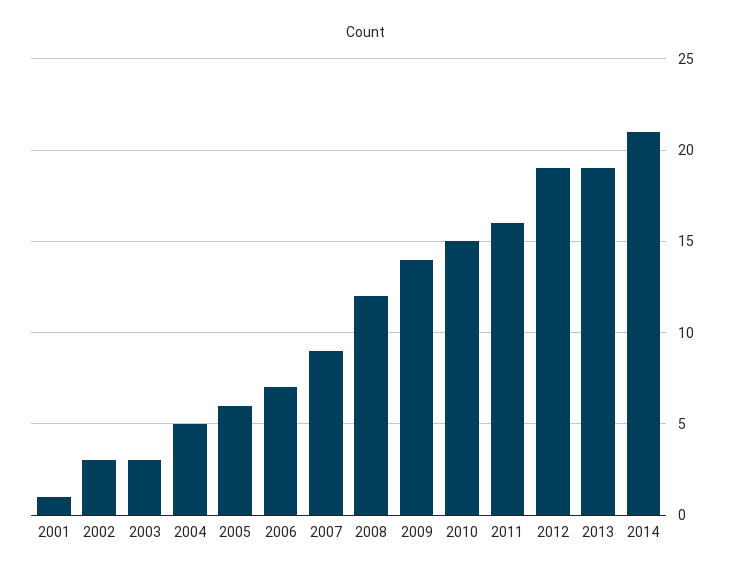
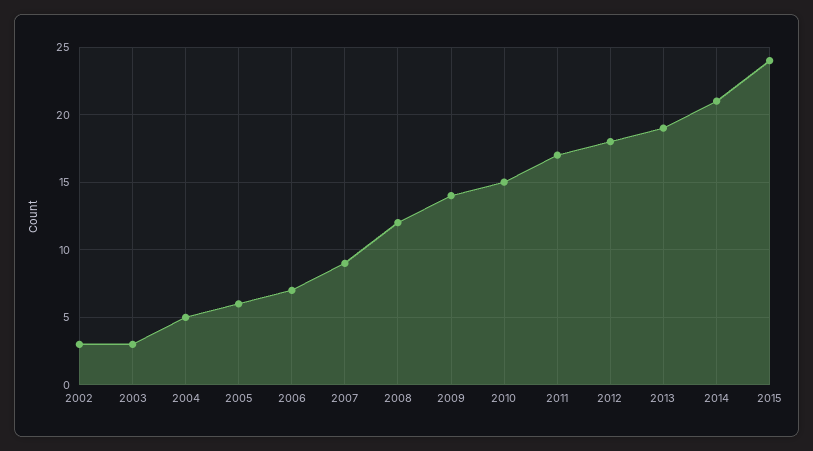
2001: 1 -> none
2011: 16 -> 17
2012: 19 -> 18
2015: none -> 24

